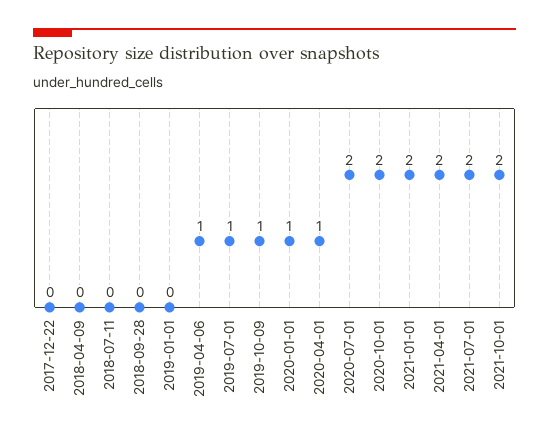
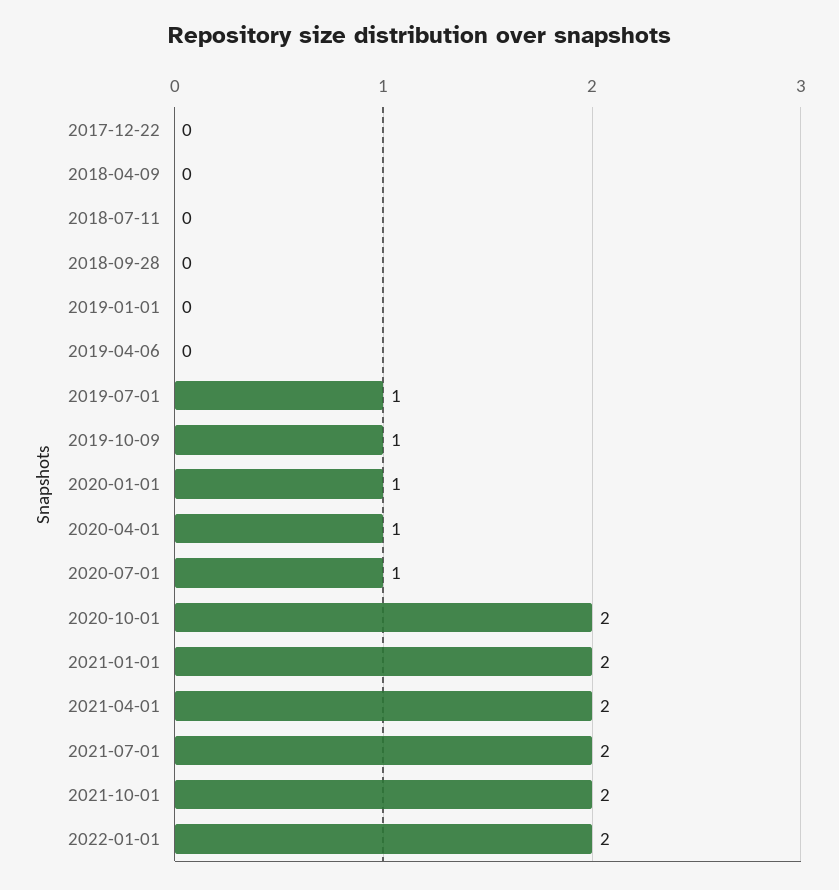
2019-04-06: 1 -> 0
2020-07-01: 2 -> 1
2022-01-01: none -> 2

